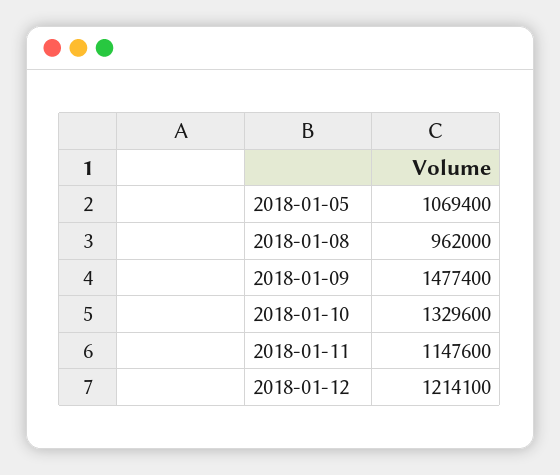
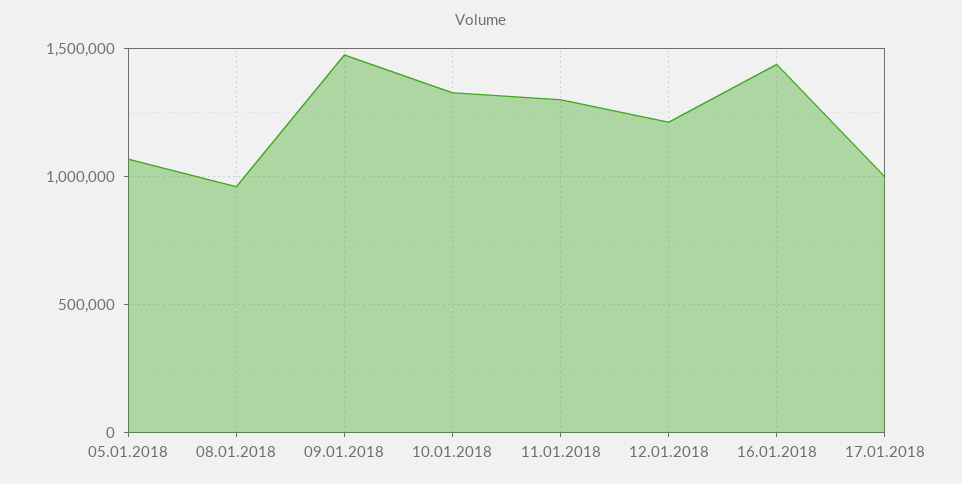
2018-01-11: 1147600 -> 1300000
16.01.2018: none -> 1450000
17.01.2018: none -> 1000000

